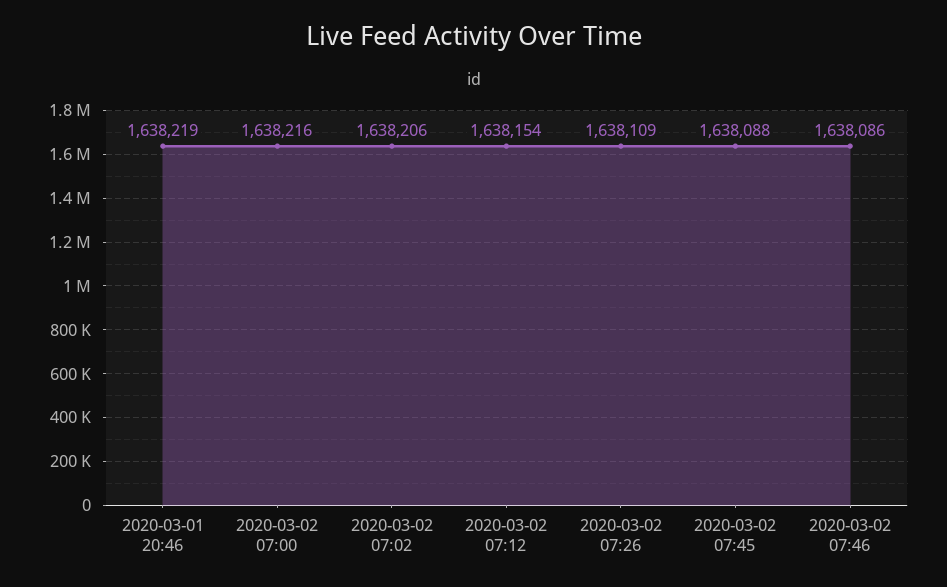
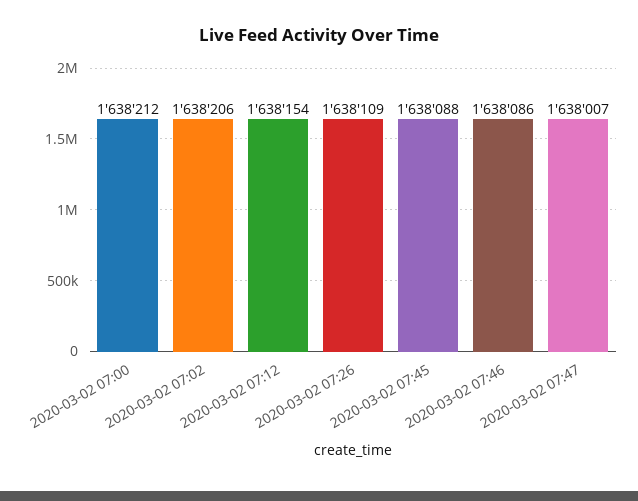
2020-03-01 20:46: 1638219 -> none
2020-03-02 07:00: 1638216 -> 1638212
2020-03-02 07:47: none -> 1638007

